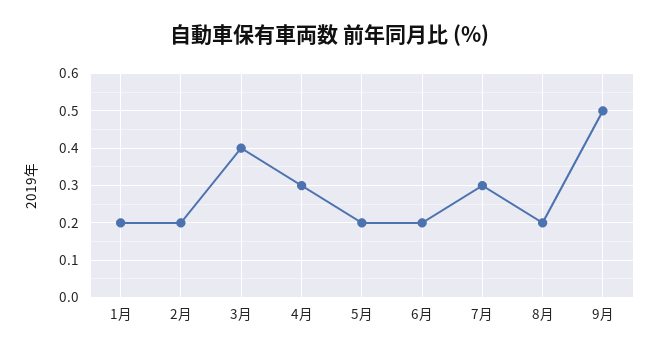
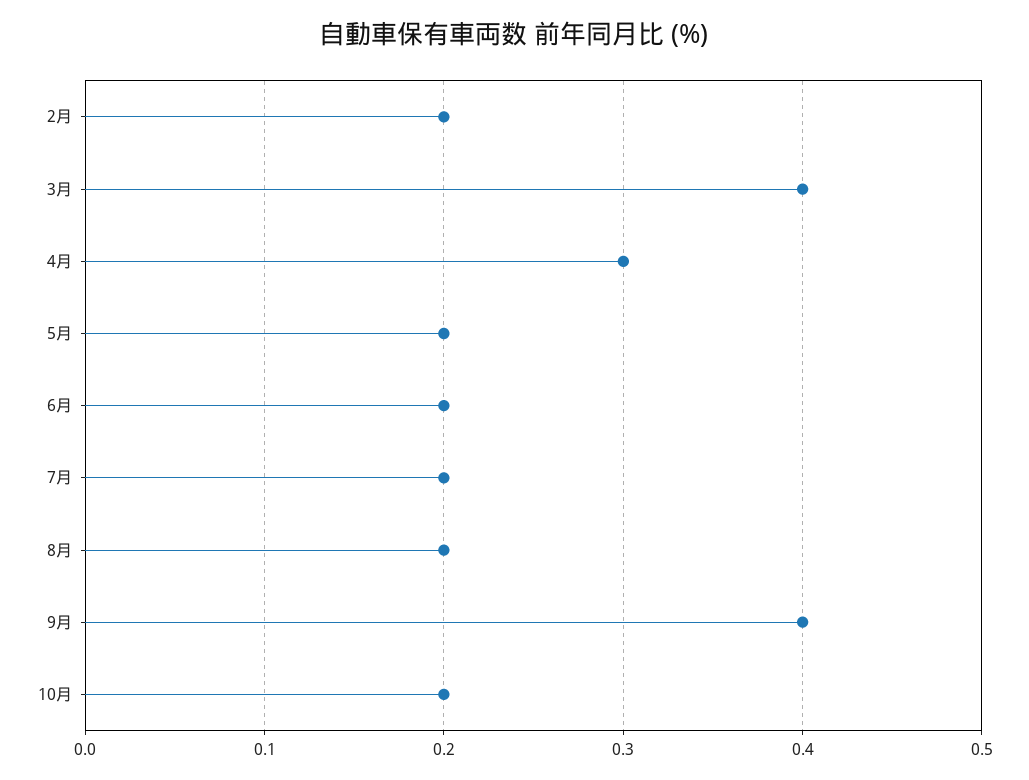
1月: 0.2 -> none
7月: 0.3 -> 0.2
9月: 0.5 -> 0.4
10月: none -> 0.2

